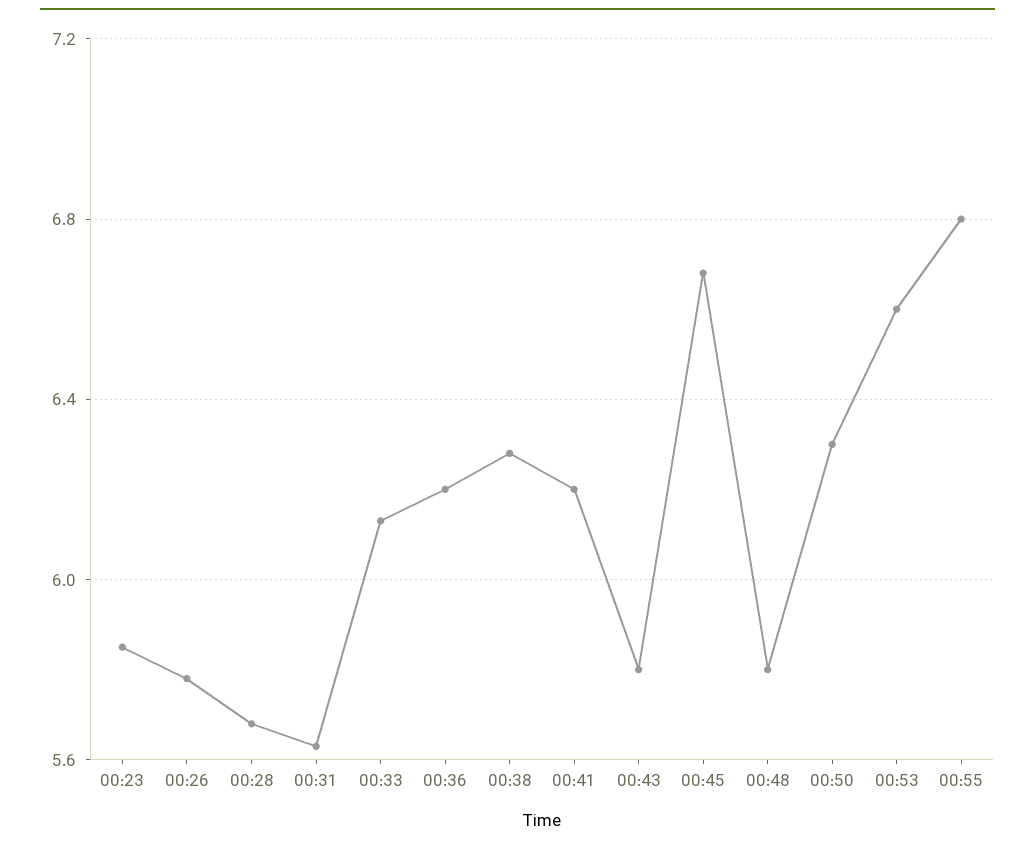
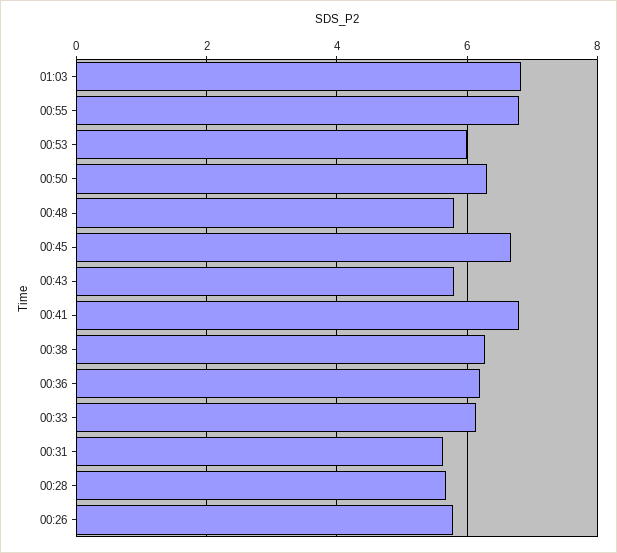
00:23: 5.85 -> none
00:41: 6.2 -> 6.8
00:53: 6.6 -> 6
01:03: none -> 6.8

